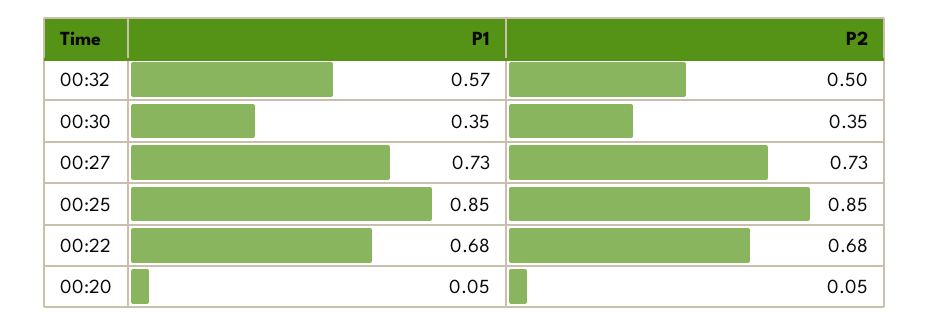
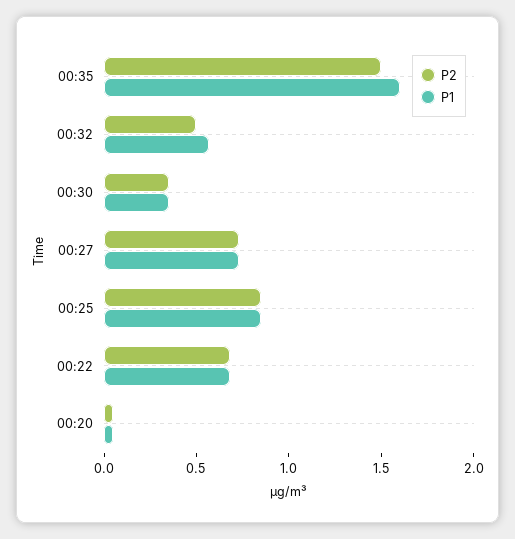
P2, 00:35: none -> 1.5
P1, 00:35: none -> 1.6

